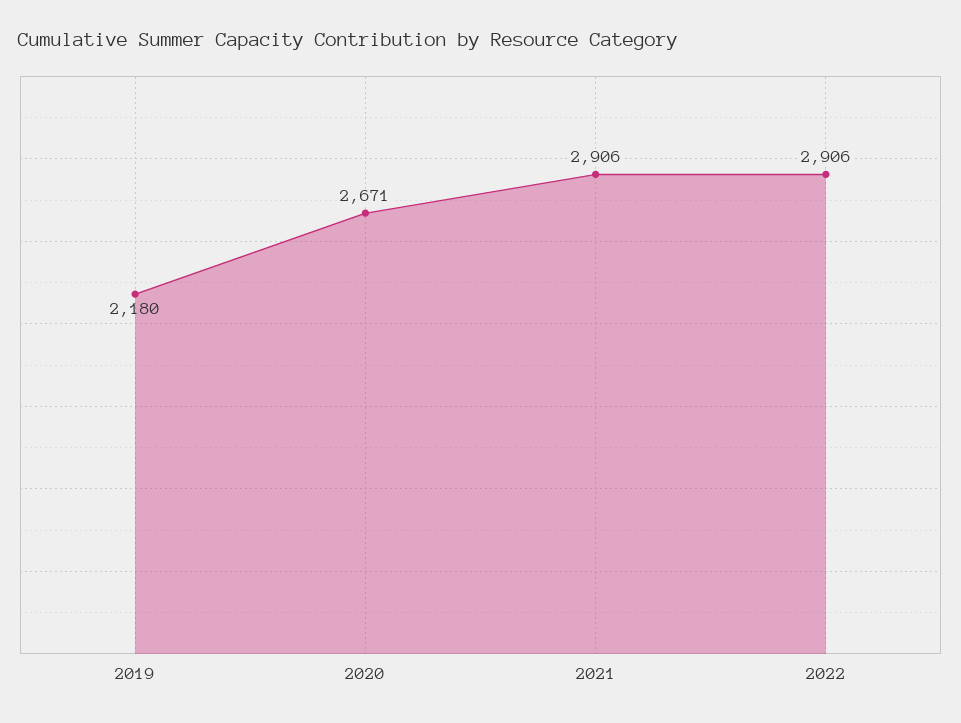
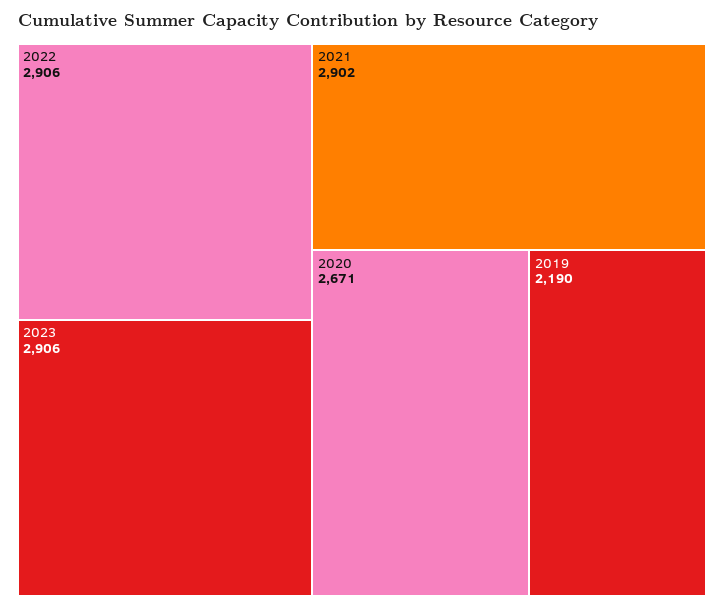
2019: 2180 -> 2190
2021: 2906 -> 2902
2023: none -> 2906

